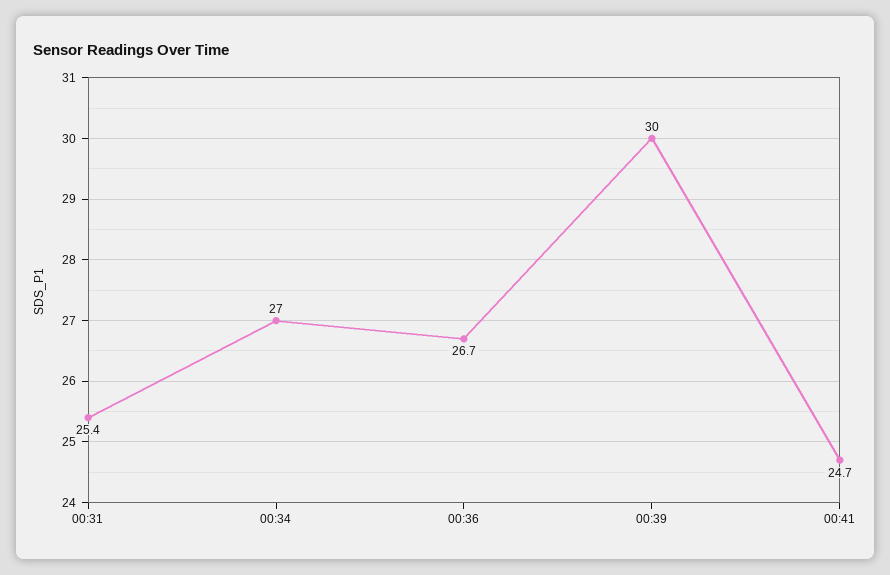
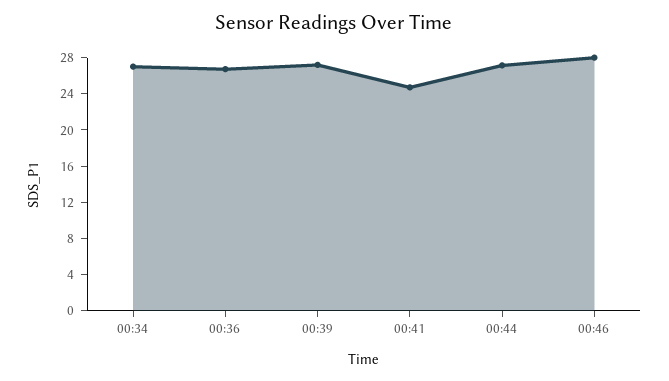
00:31: 25.4 -> none
00:39: 30 -> 27
00:44: none -> 27
00:46: none -> 28

